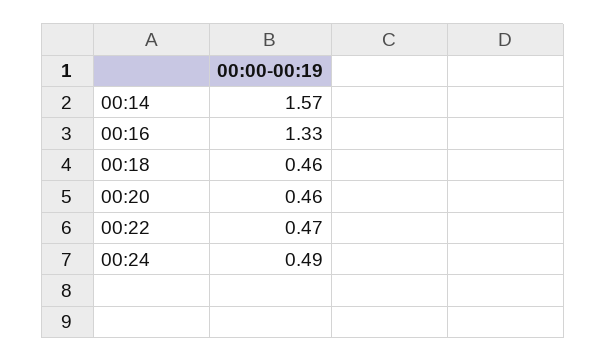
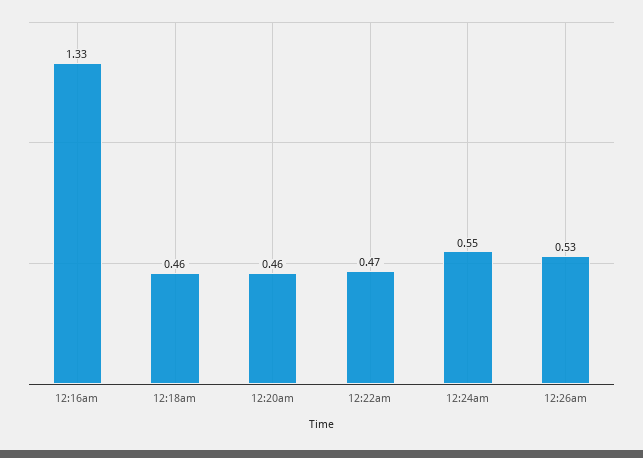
00:14: 1.57 -> none
00:24: 0.49 -> 0.55
12:26am: none -> 0.53

